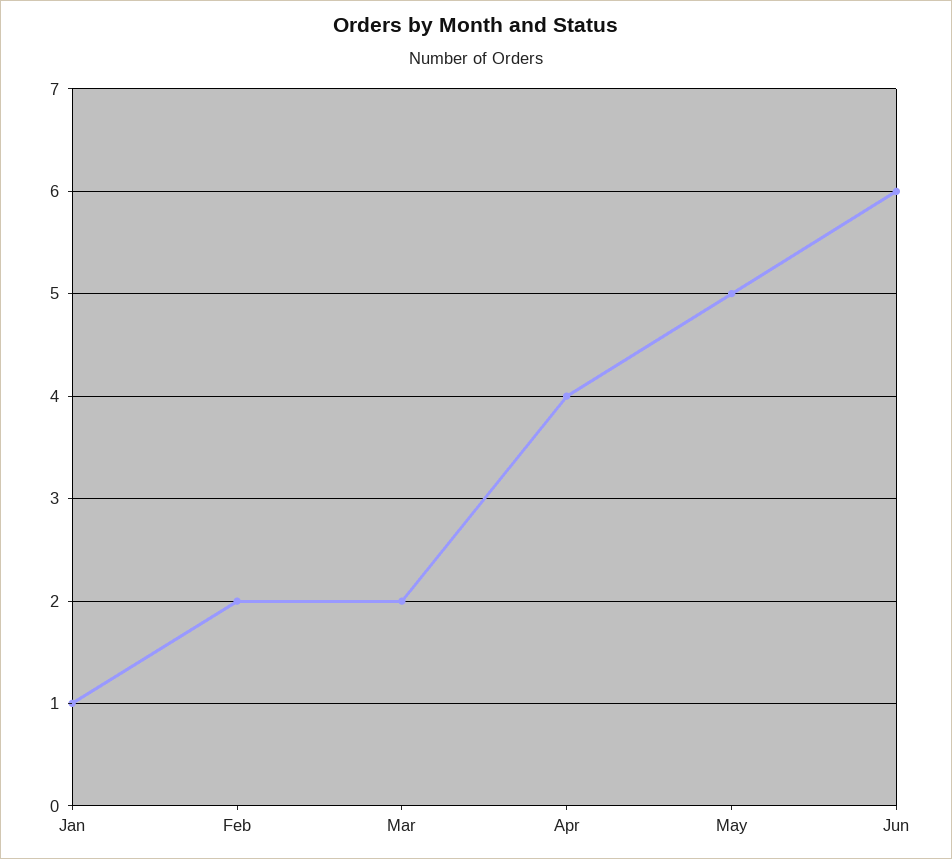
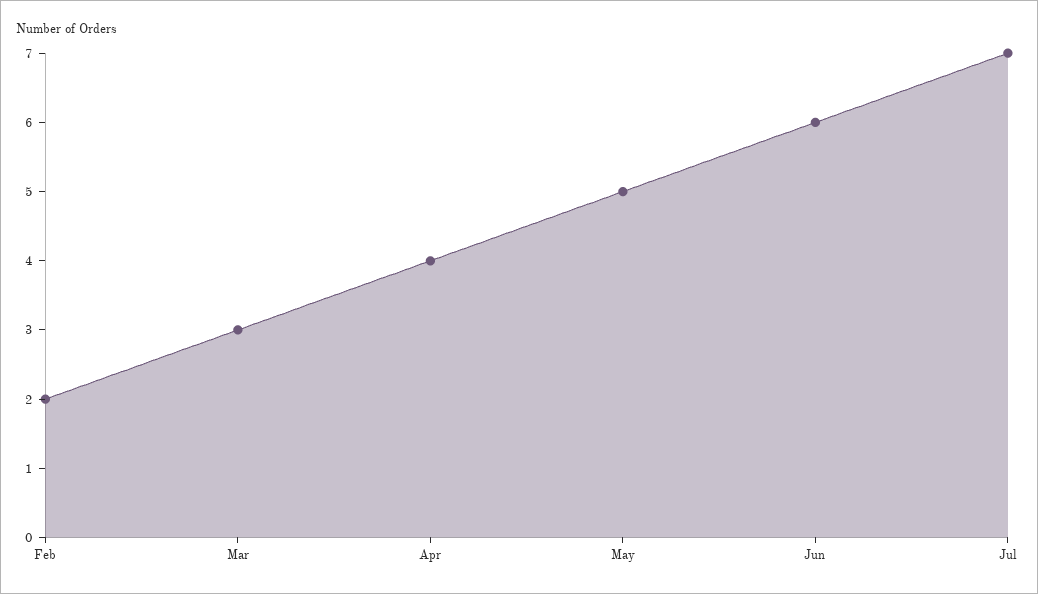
Jan: 1 -> none
Mar: 2 -> 3
Jul: none -> 7

